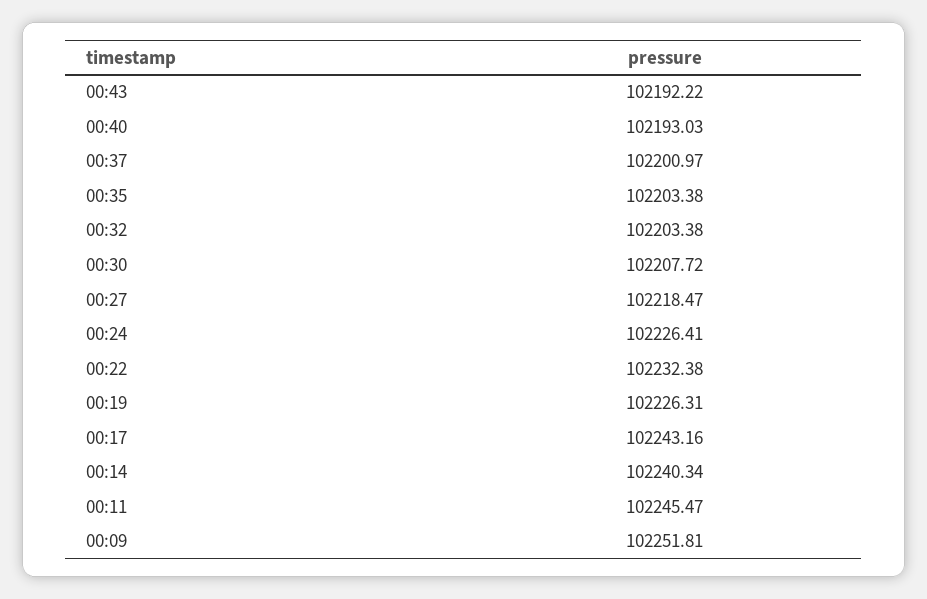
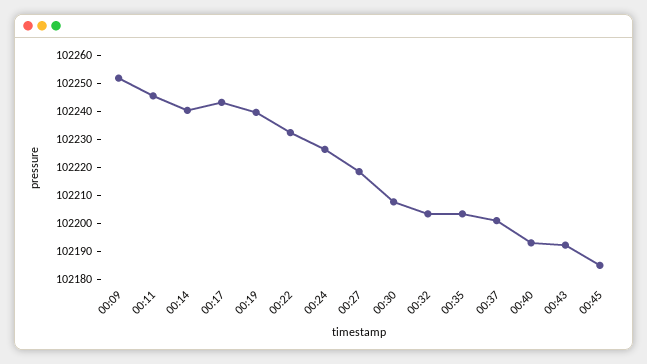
00:19: 102226.31 -> 102240
00:45: none -> 102185

